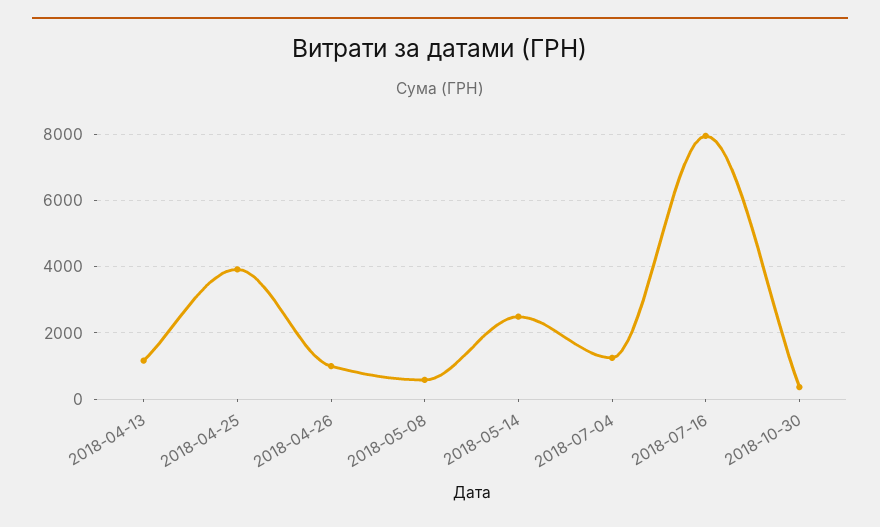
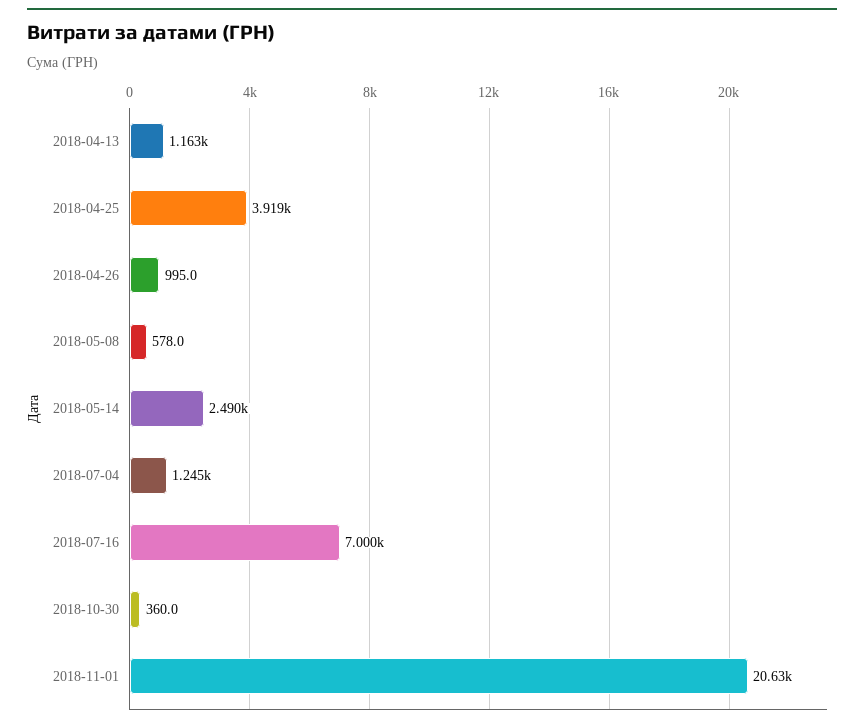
2018-07-16: 8000 -> 7000
2018-11-01: none -> 20630

